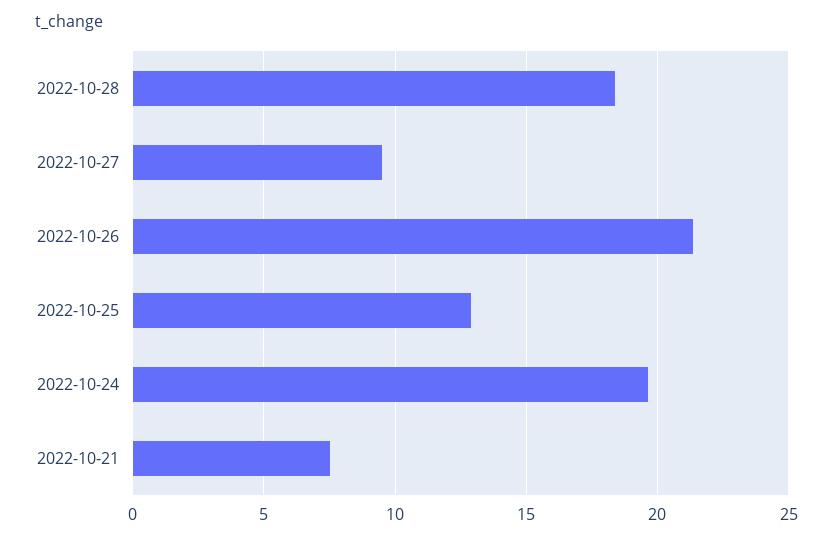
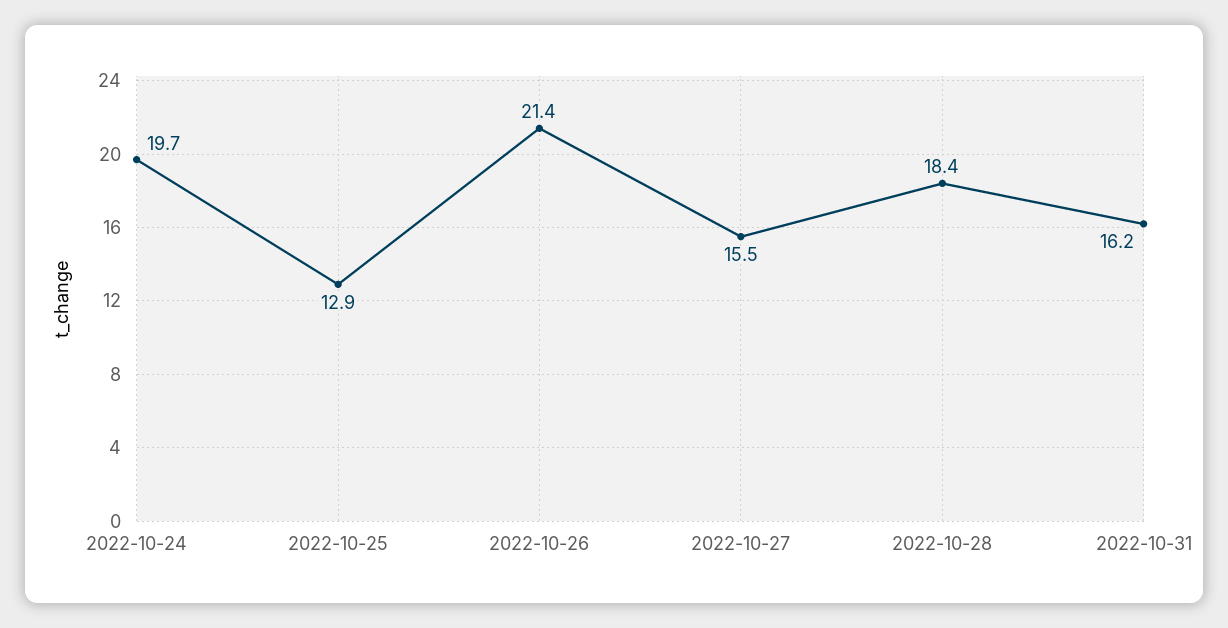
2022-10-27: 9.5 -> 15.5
2022-10-21: 7.5 -> none
2022-10-31: none -> 16.2

